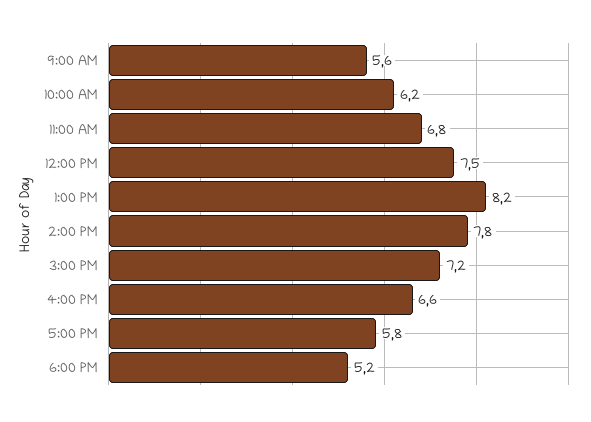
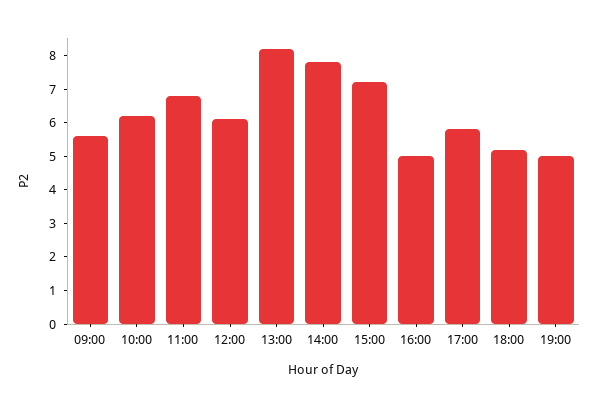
12:00 PM: 7.5 -> 6
4:00 PM: 6.6 -> 5
19:00: none -> 5

